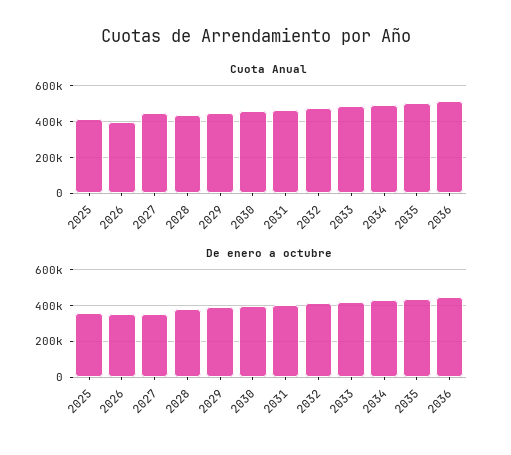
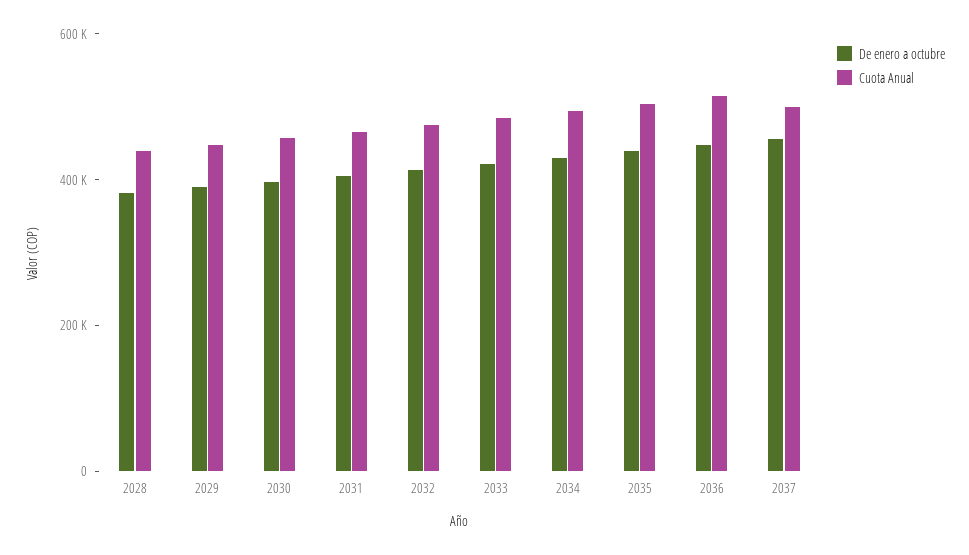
Cuota Anual, 2025: 400000 -> none
Cuota Anual, 2026: 400000 -> none
Cuota Anual, 2027: 450000 -> none
De enero a octubre, 2025: 350000 -> none
De enero a octubre, 2026: 350000 -> none
De enero a octubre, 2027: 350000 -> none
De enero a octubre, 2037: none -> 450000
Cuota Anual, 2037: none -> 500000

